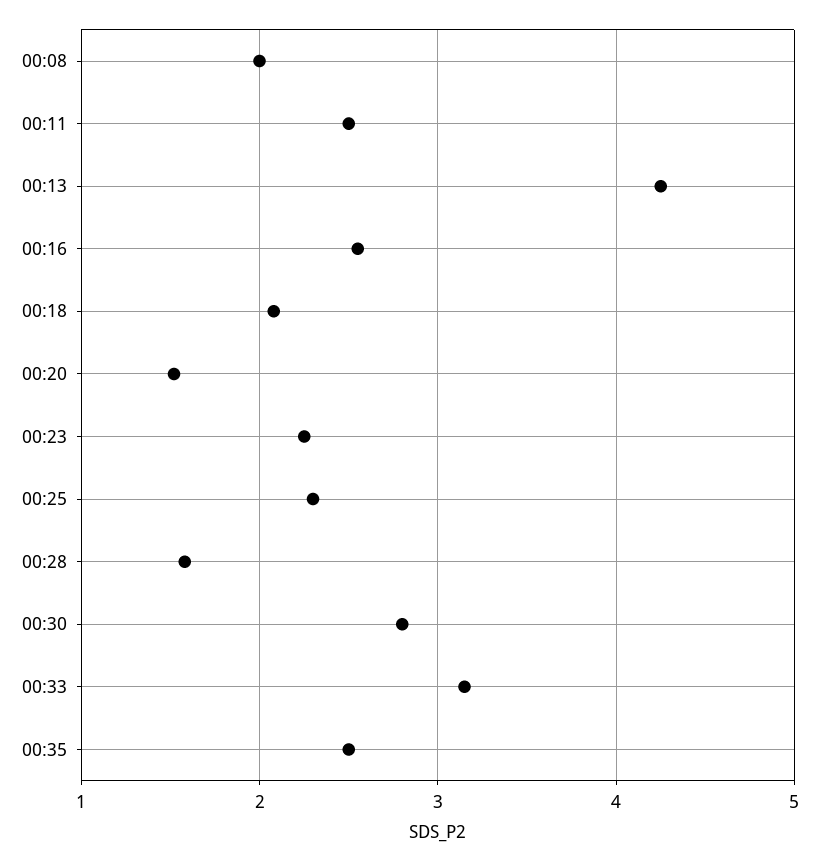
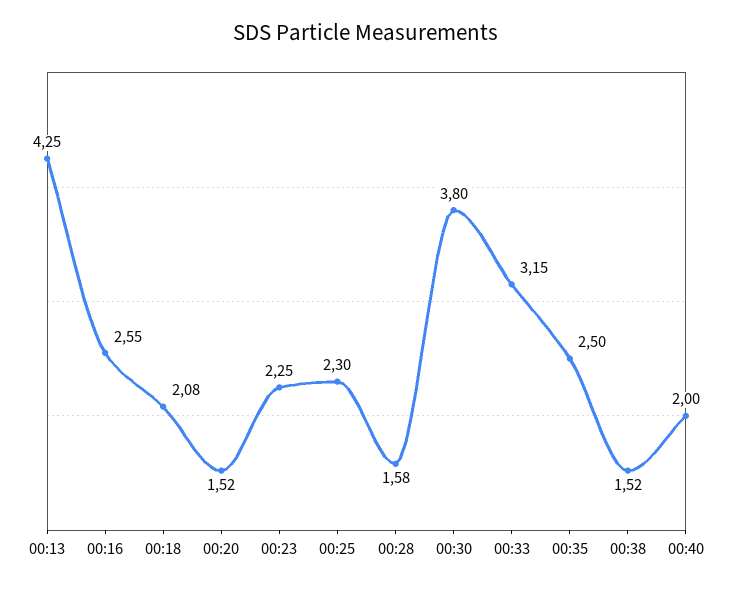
00:08: 2 -> none
00:11: 2.5 -> none
00:30: 2.8 -> 3.8
00:38: none -> 1.52
00:40: none -> 2

